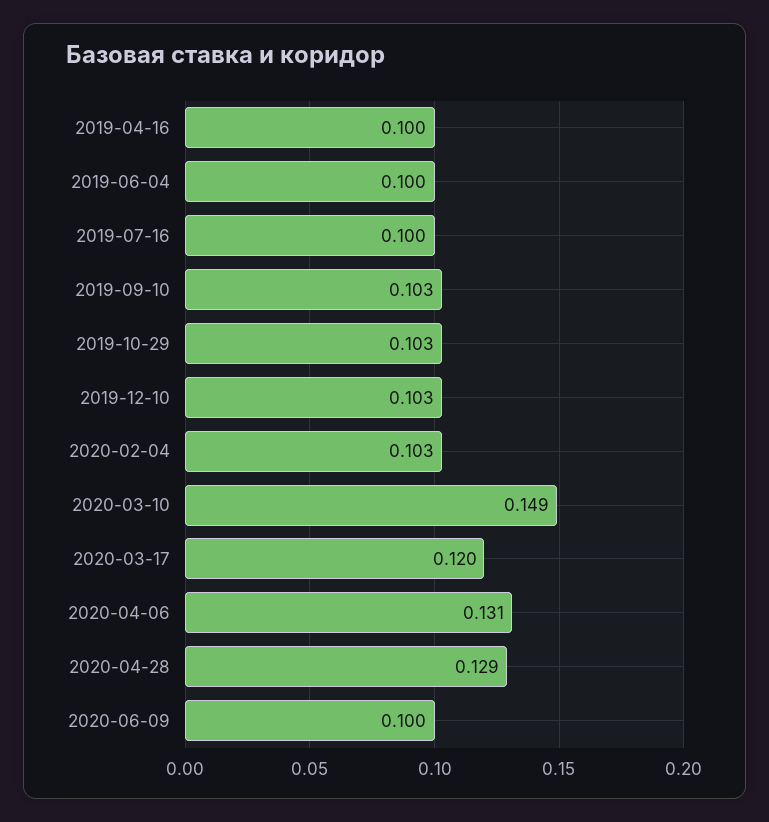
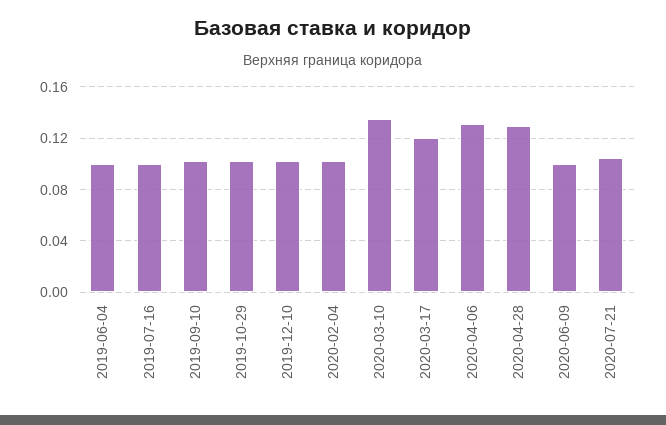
2019-04-16: 0.1 -> none
2020-03-10: 0.149 -> 0.135
2020-07-21: none -> 0.105

